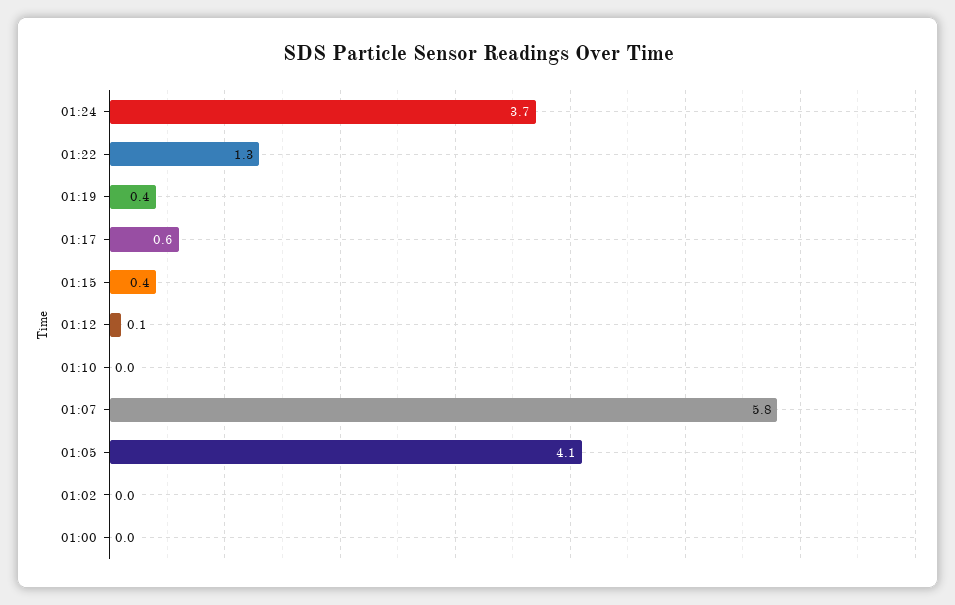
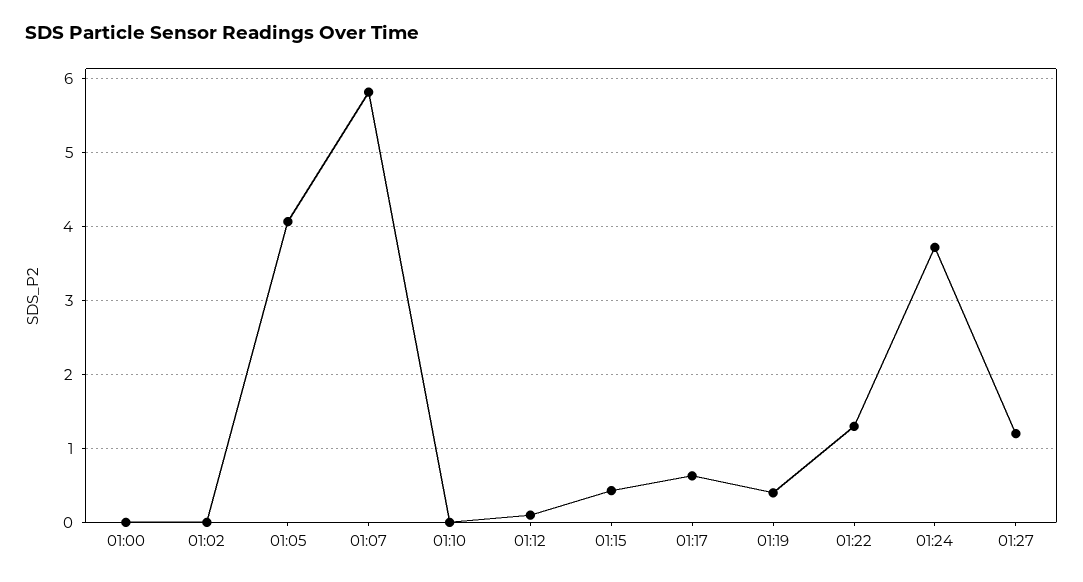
01:27: none -> 1.2

